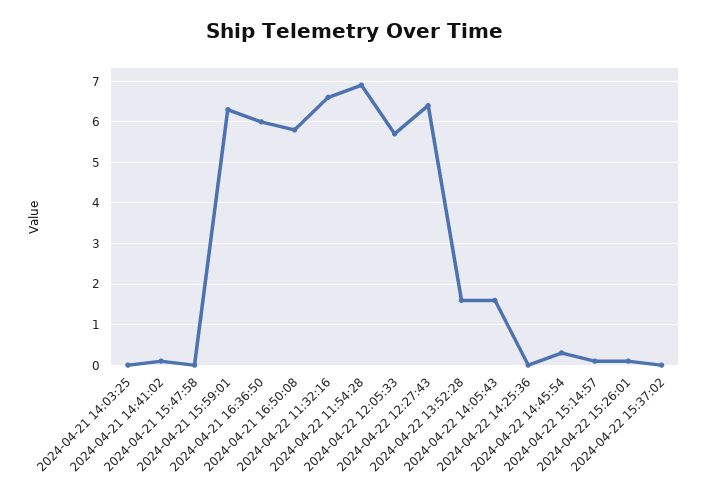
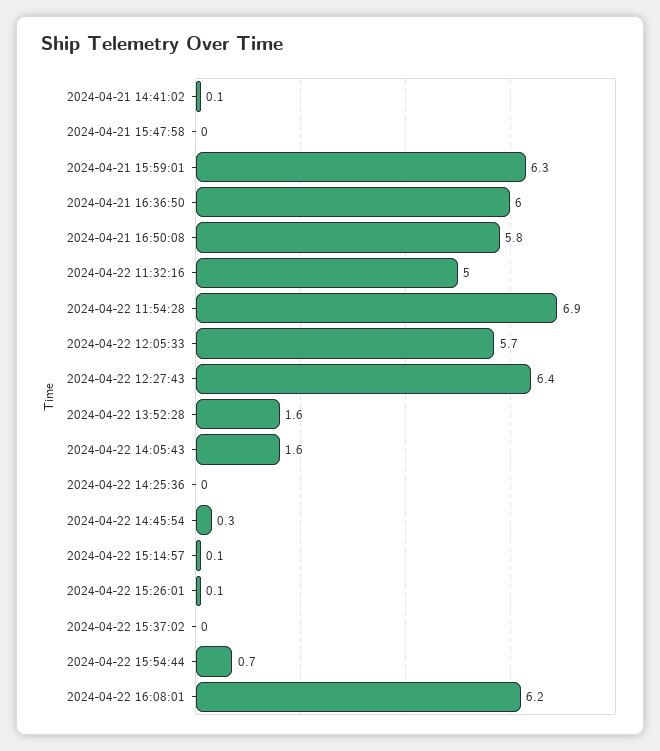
2024-04-21 14:03:25: 0 -> none
2024-04-22 11:32:16: 6.5 -> 5
2024-04-22 15:54:44: none -> 0.7
2024-04-22 16:08:01: none -> 6.2

